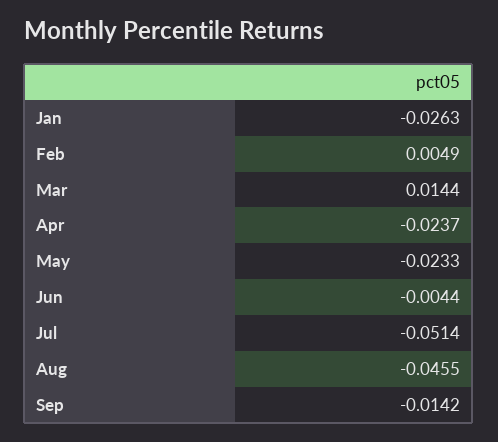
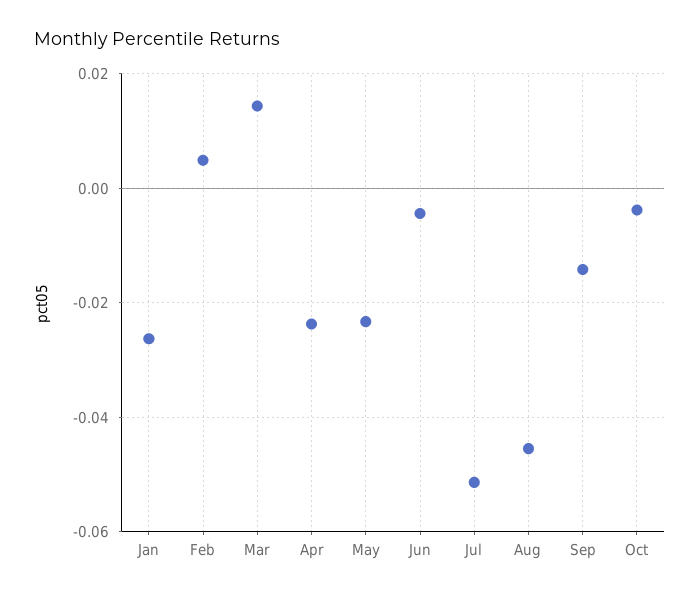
Oct: none -> -0.004

